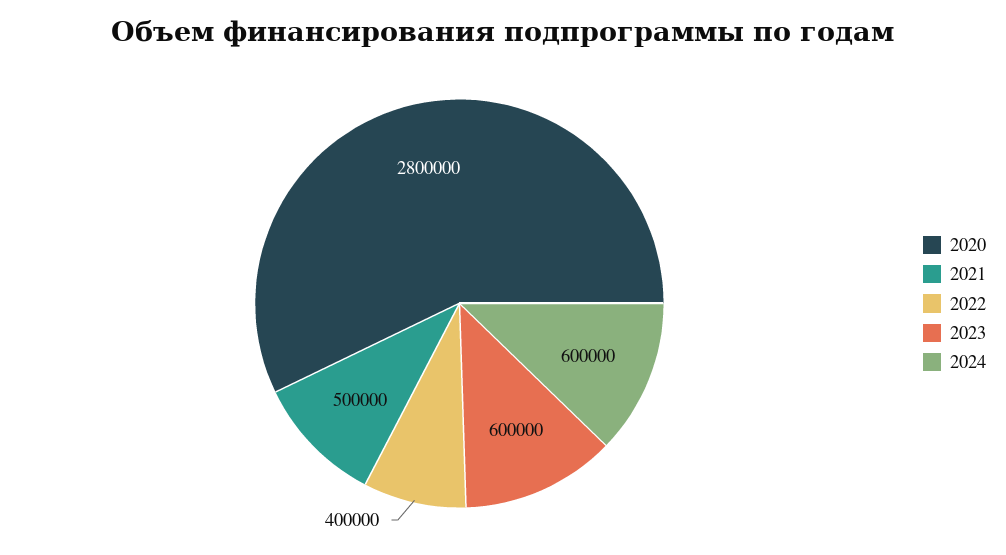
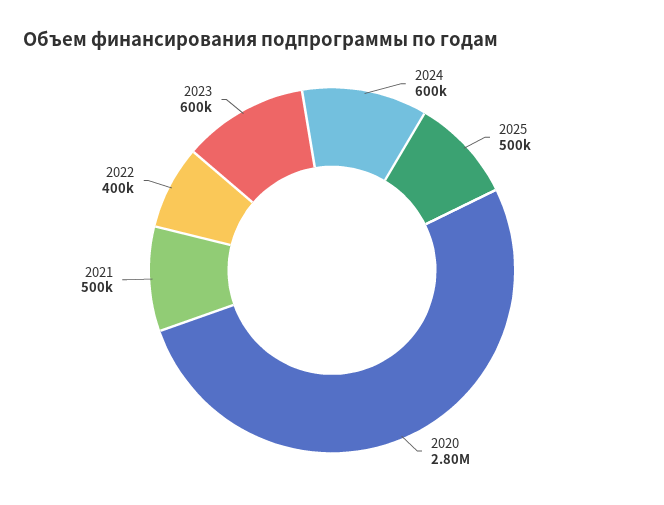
2025: none -> 500000

